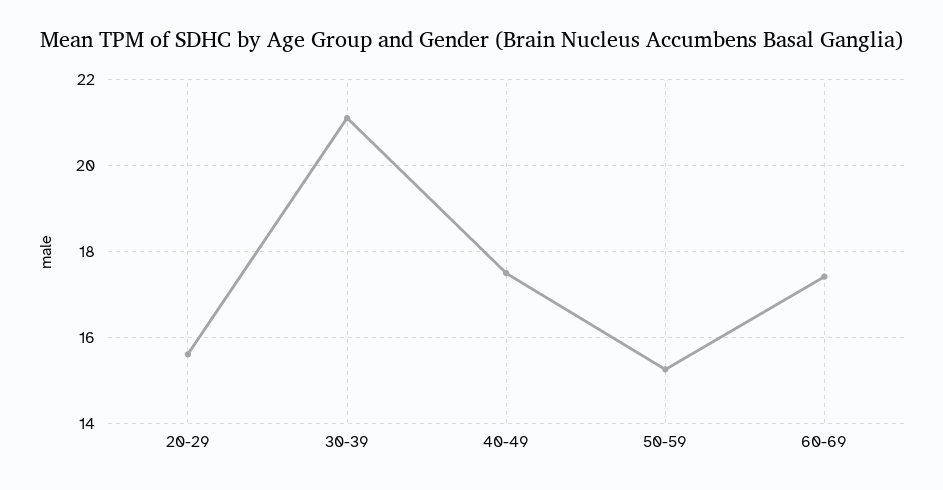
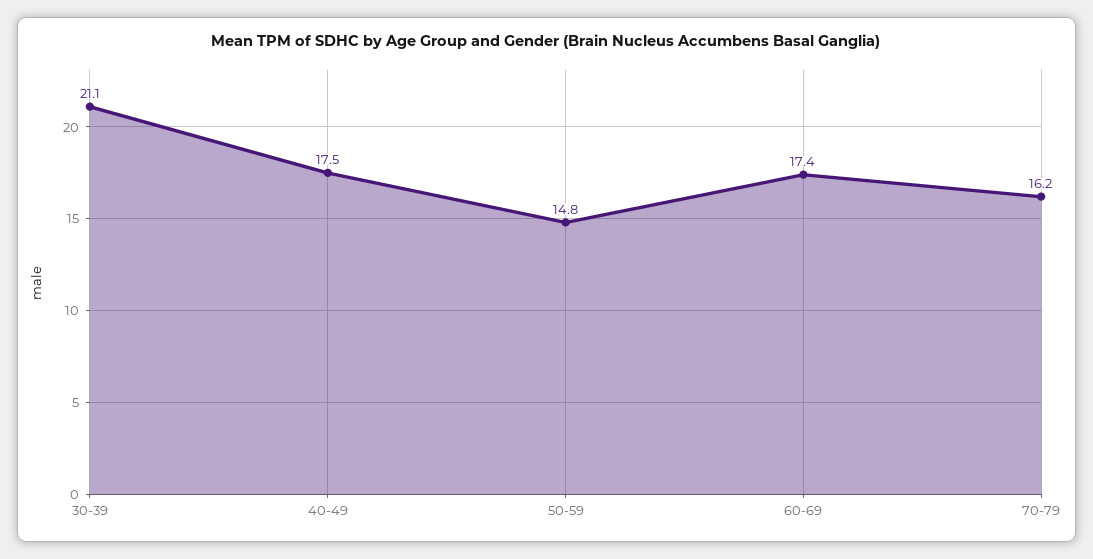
20-29: 15.6 -> none
50-59: 15.2 -> 14.8
70-79: none -> 16.2

